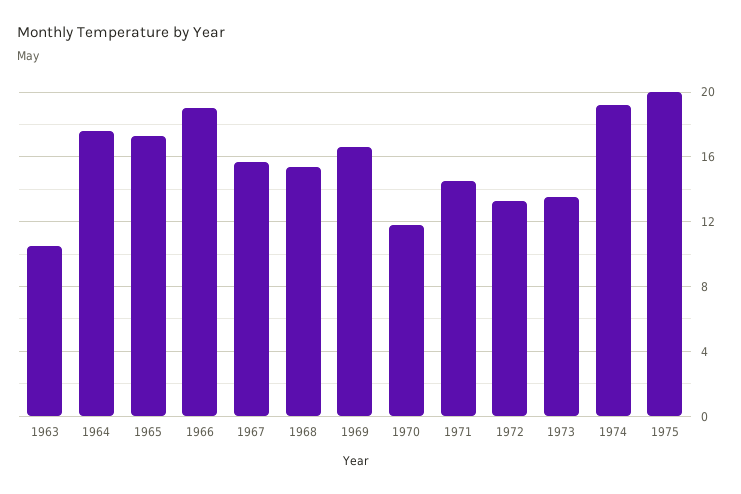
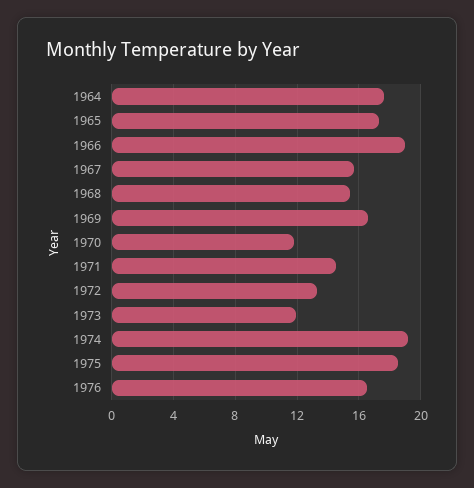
1963: 10.5 -> none
1973: 13.5 -> 12
1975: 20 -> 18.5
1976: none -> 16.5

